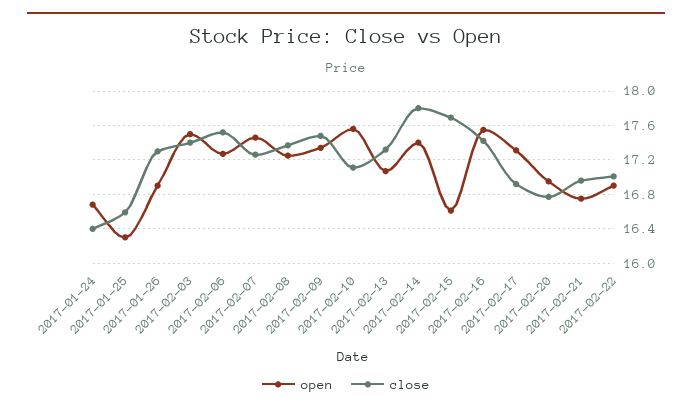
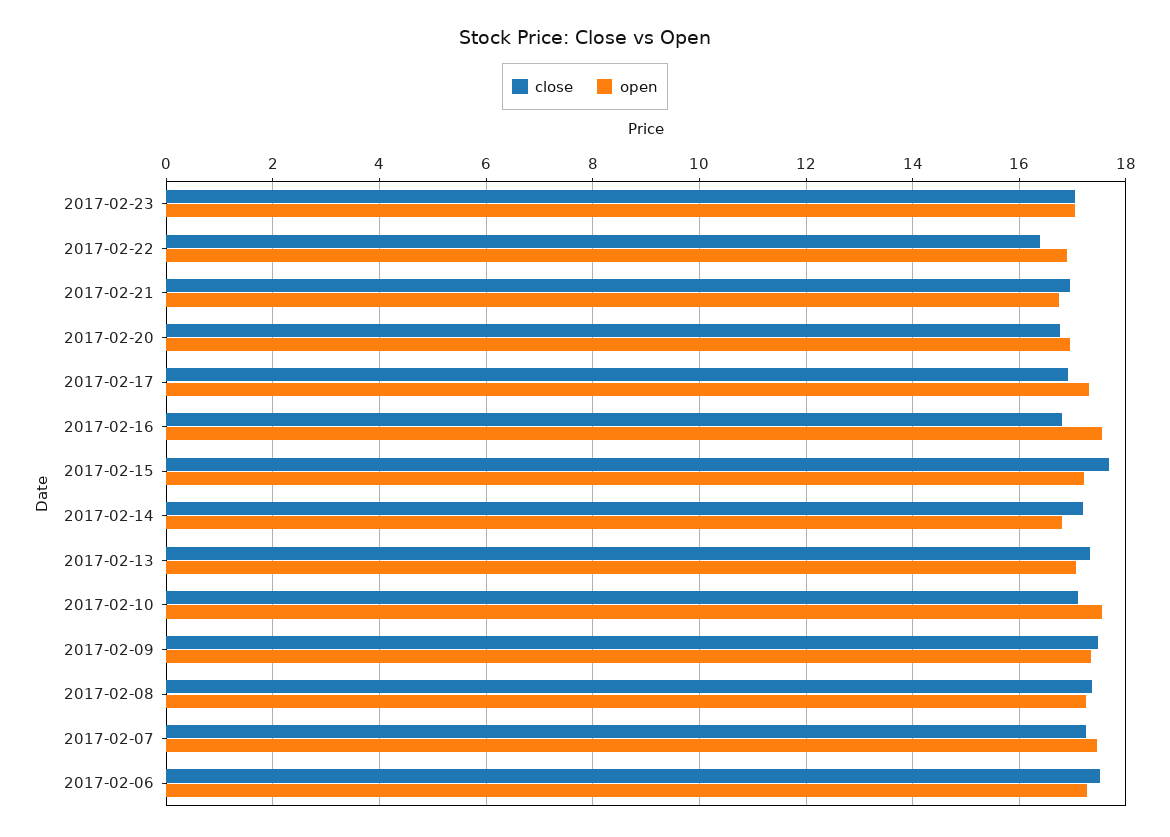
open, 2017-01-24: 16.7 -> none
close, 2017-01-24: 16.4 -> none
open, 2017-01-25: 16.3 -> none
close, 2017-01-25: 16.6 -> none
open, 2017-01-26: 16.9 -> none
close, 2017-01-26: 17.3 -> none
open, 2017-02-03: 17.5 -> none
close, 2017-02-03: 17.4 -> none
open, 2017-02-14: 17.4 -> 16.8
close, 2017-02-14: 17.8 -> 17.2
open, 2017-02-15: 16.6 -> 17.2
close, 2017-02-16: 17.4 -> 16.8
close, 2017-02-22: 17 -> 16.4
close, 2017-02-23: none -> 17
open, 2017-02-23: none -> 17

